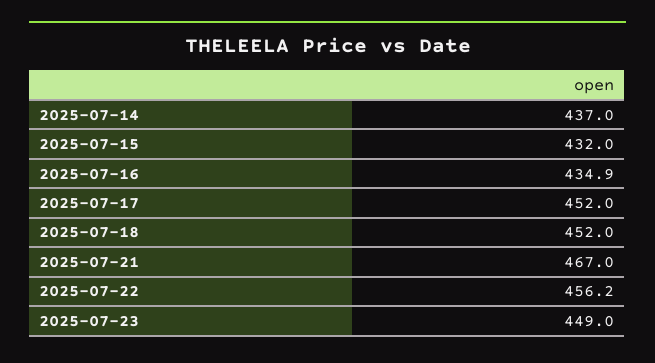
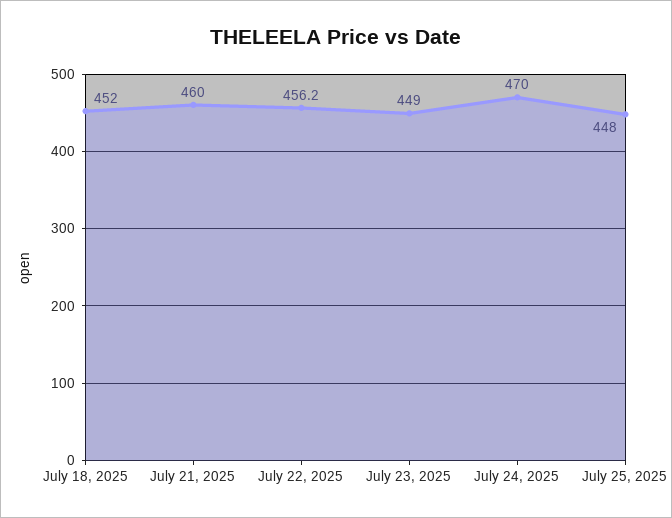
2025-07-14: 437 -> none
2025-07-15: 432 -> none
2025-07-16: 434.9 -> none
2025-07-17: 452 -> none
2025-07-21: 467 -> 460
July 24, 2025: none -> 470
July 25, 2025: none -> 448

